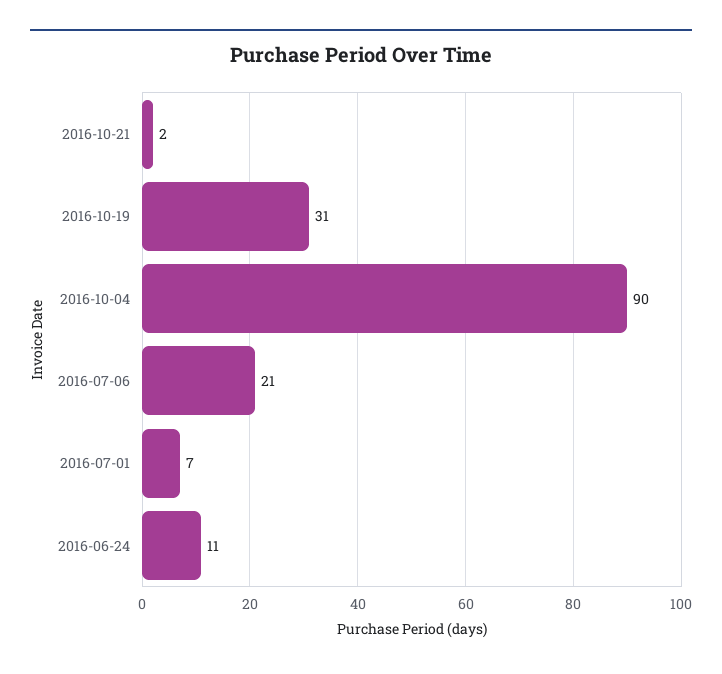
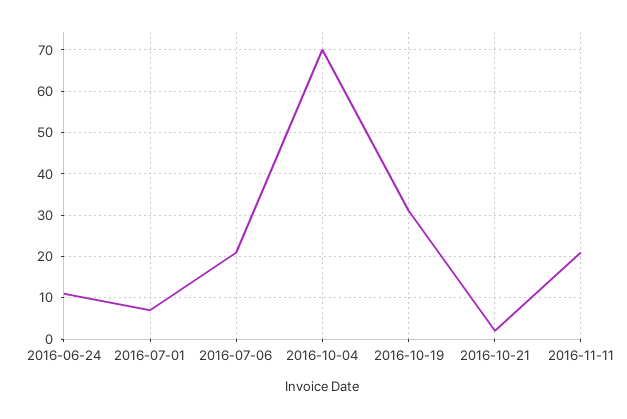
2016-10-04: 90 -> 70
2016-11-11: none -> 20

